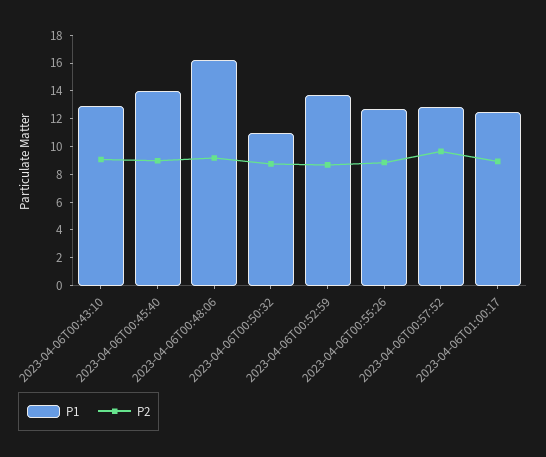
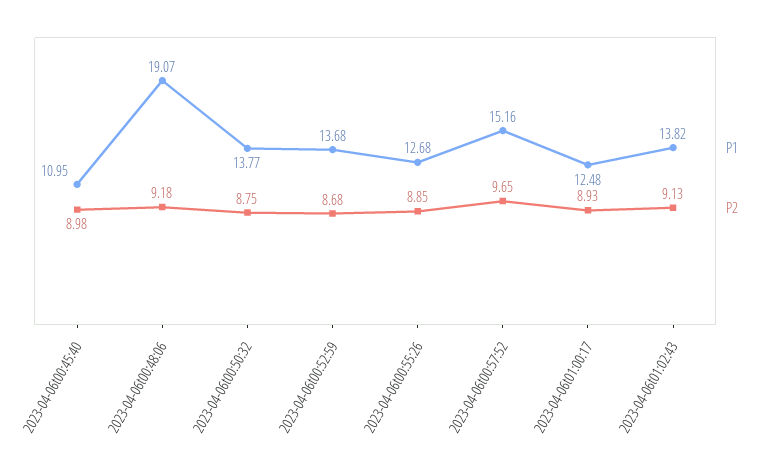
P1, 2023-04-06T00:43:10: 13 -> none
P2, 2023-04-06T00:43:10: 9 -> none
P1, 2023-04-06T00:45:40: 14 -> 10.95
P1, 2023-04-06T00:48:06: 16 -> 19.07
P1, 2023-04-06T00:50:32: 11 -> 13.77
P1, 2023-04-06T00:57:52: 13 -> 15.16
P1, 2023-04-06t01:02:43: none -> 13.82
P2, 2023-04-06t01:02:43: none -> 9.13

